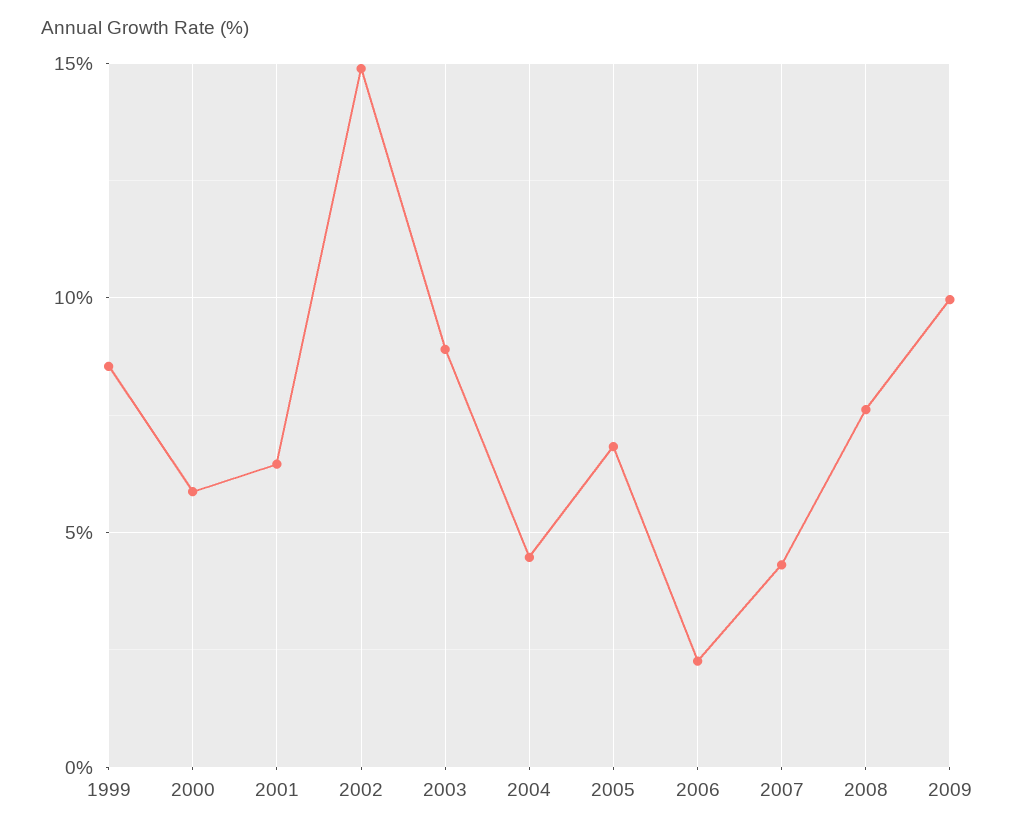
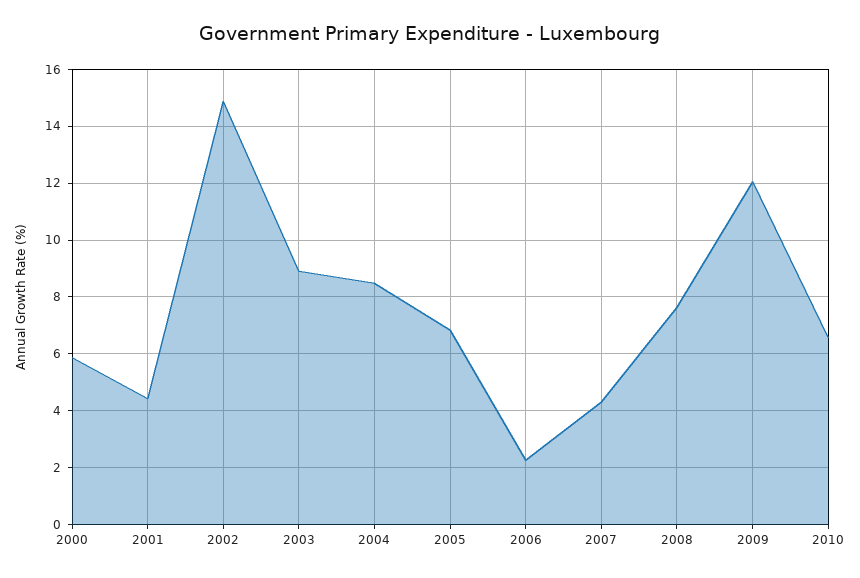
1999: 8.5 -> none
2001: 6.5 -> 4.5
2004: 4.5 -> 8.5
2009: 10 -> 12
2010: none -> 6.5

